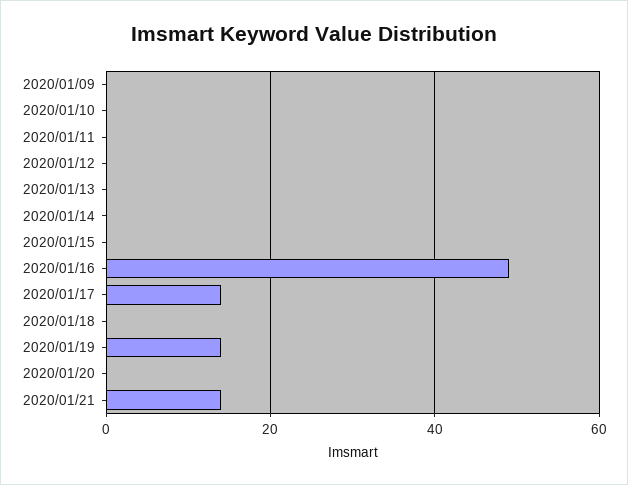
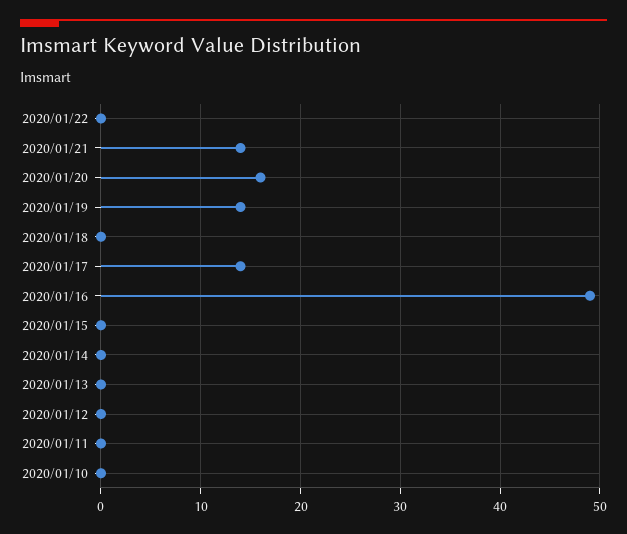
2020/01/09: 0 -> none
2020/01/20: 0 -> 16
2020/01/22: none -> 0

